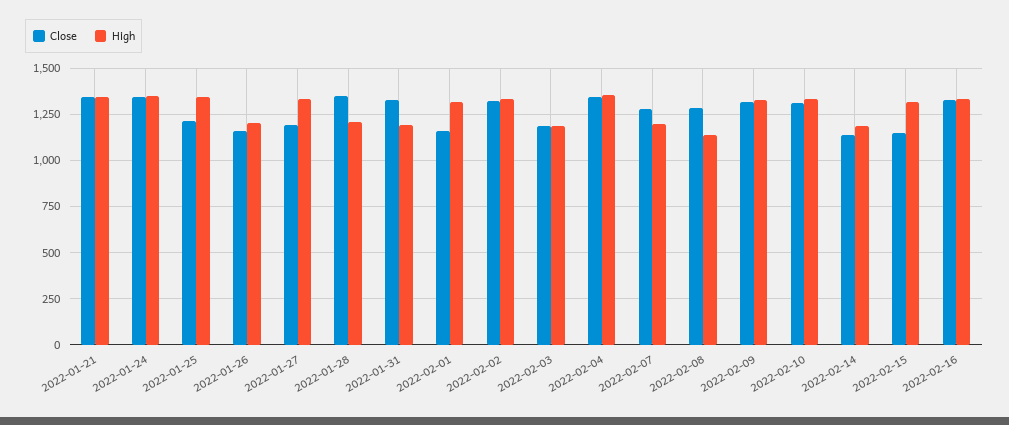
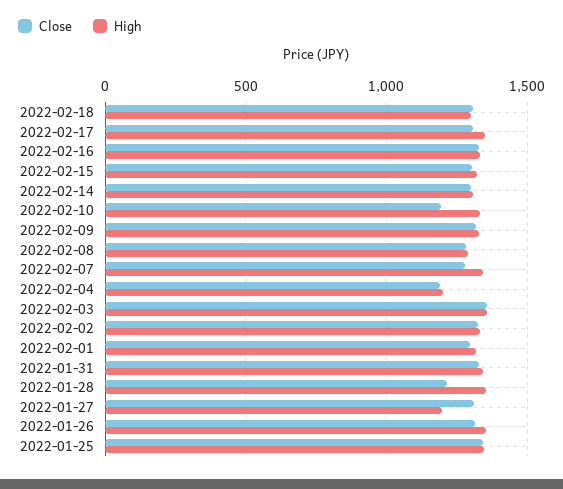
Close, 2022-01-21: 1350 -> none
High, 2022-01-21: 1350 -> none
Close, 2022-01-24: 1350 -> none
High, 2022-01-24: 1350 -> none
Close, 2022-01-25: 1200 -> 1350
Close, 2022-01-26: 1150 -> 1300
High, 2022-01-26: 1200 -> 1350
Close, 2022-01-27: 1200 -> 1300
High, 2022-01-27: 1350 -> 1200
Close, 2022-01-28: 1350 -> 1200
High, 2022-01-28: 1200 -> 1350
High, 2022-01-31: 1200 -> 1350
Close, 2022-02-01: 1150 -> 1300
Close, 2022-02-03: 1200 -> 1350
High, 2022-02-03: 1200 -> 1350
Close, 2022-02-04: 1350 -> 1200
High, 2022-02-04: 1350 -> 1200
High, 2022-02-07: 1200 -> 1350
High, 2022-02-08: 1150 -> 1300
Close, 2022-02-10: 1300 -> 1200
Close, 2022-02-14: 1150 -> 1300
High, 2022-02-14: 1200 -> 1300
Close, 2022-02-15: 1150 -> 1300
Close, 2022-02-18: none -> 1300
High, 2022-02-18: none -> 1300
Close, 2022-02-17: none -> 1300
High, 2022-02-17: none -> 1350

